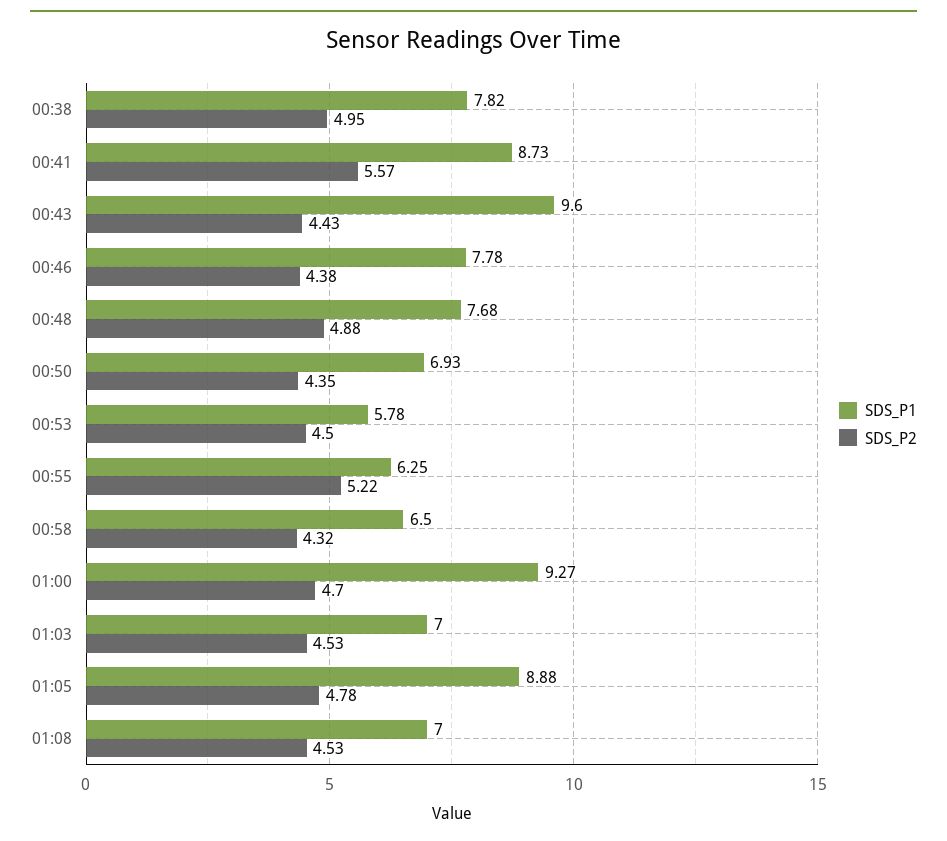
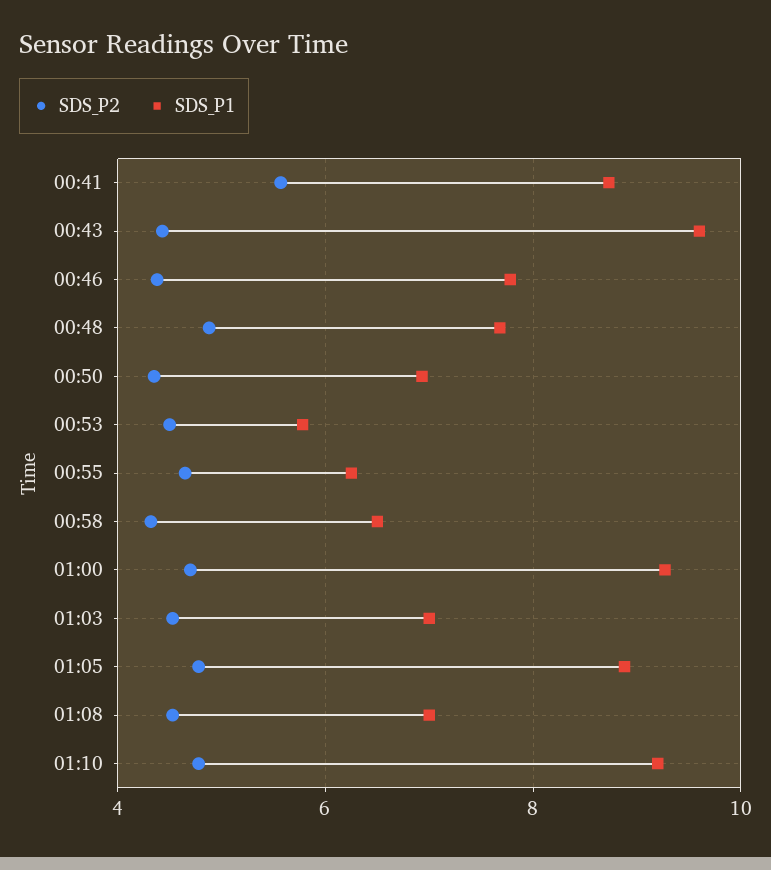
SDS_P1, 00:38: 7.82 -> none
SDS_P2, 00:38: 4.95 -> none
SDS_P2, 00:55: 5.22 -> 4.6
SDS_P2, 01:10: none -> 4.8
SDS_P1, 01:10: none -> 9.2

